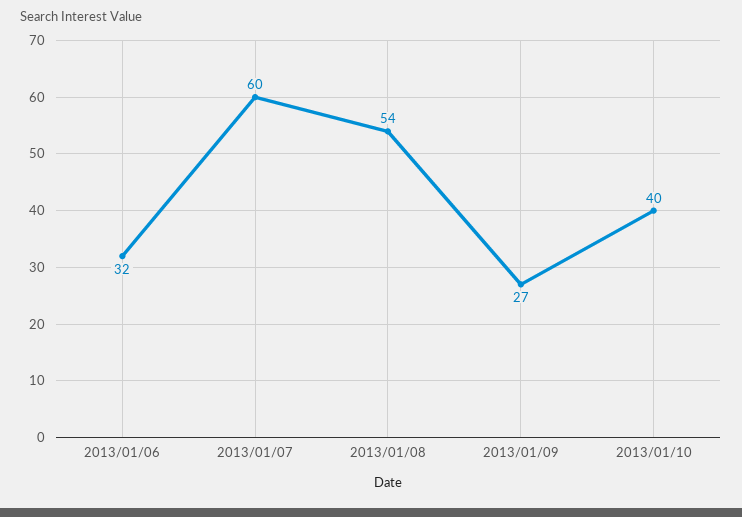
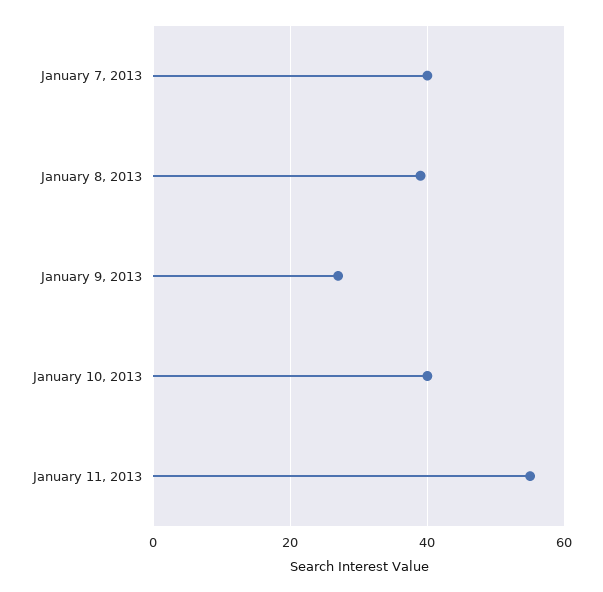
2013/01/06: 32 -> none
2013/01/07: 60 -> 40
2013/01/08: 54 -> 40
January 11, 2013: none -> 55

